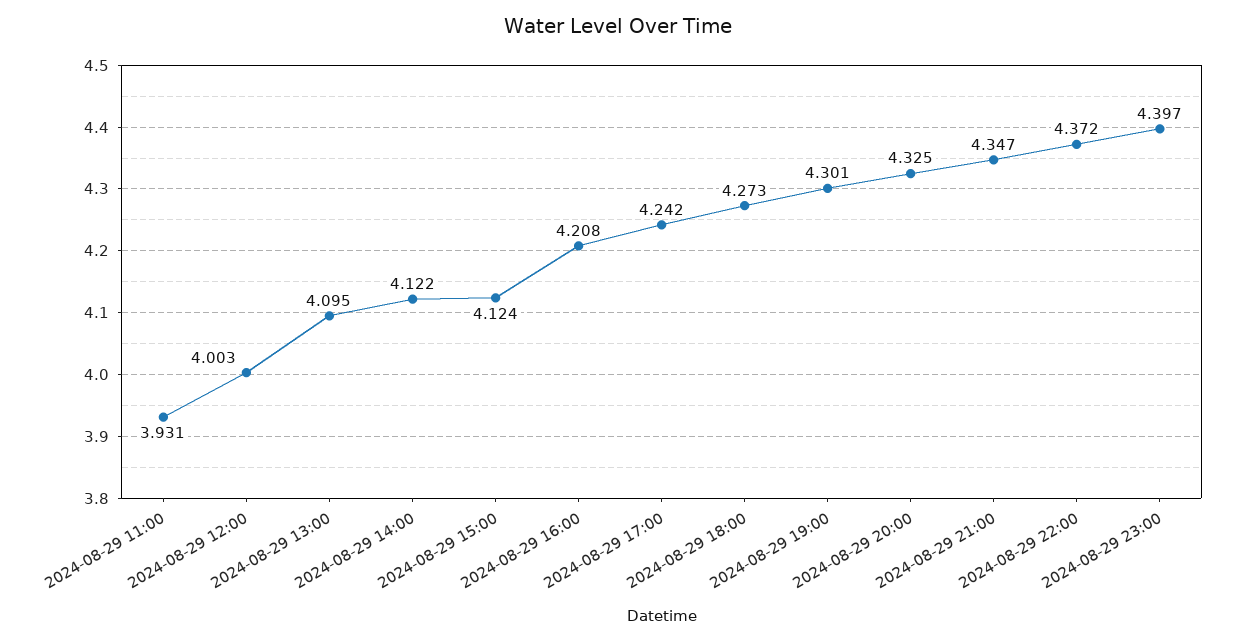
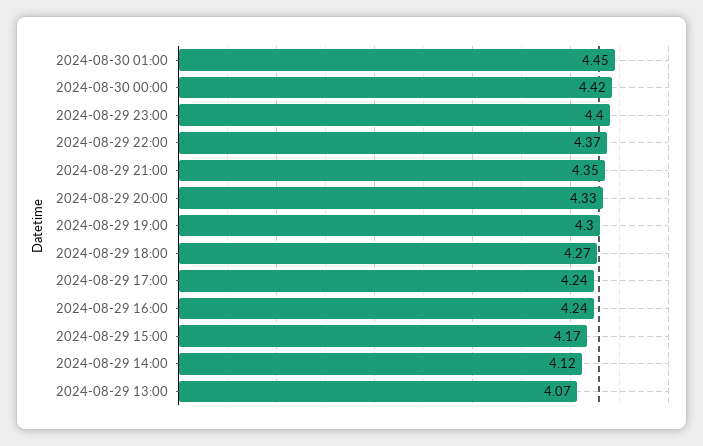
2024-08-29 11:00: 3.931 -> none
2024-08-29 12:00: 4.003 -> none
2024-08-29 13:00: 4.095 -> 4.07
2024-08-29 15:00: 4.124 -> 4.17
2024-08-29 16:00: 4.208 -> 4.24
2024-08-30 01:00: none -> 4.45
2024-08-30 00:00: none -> 4.42

